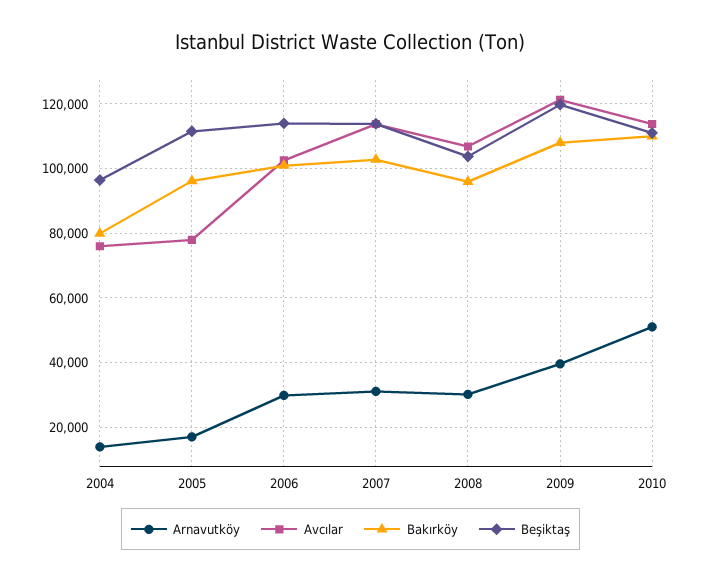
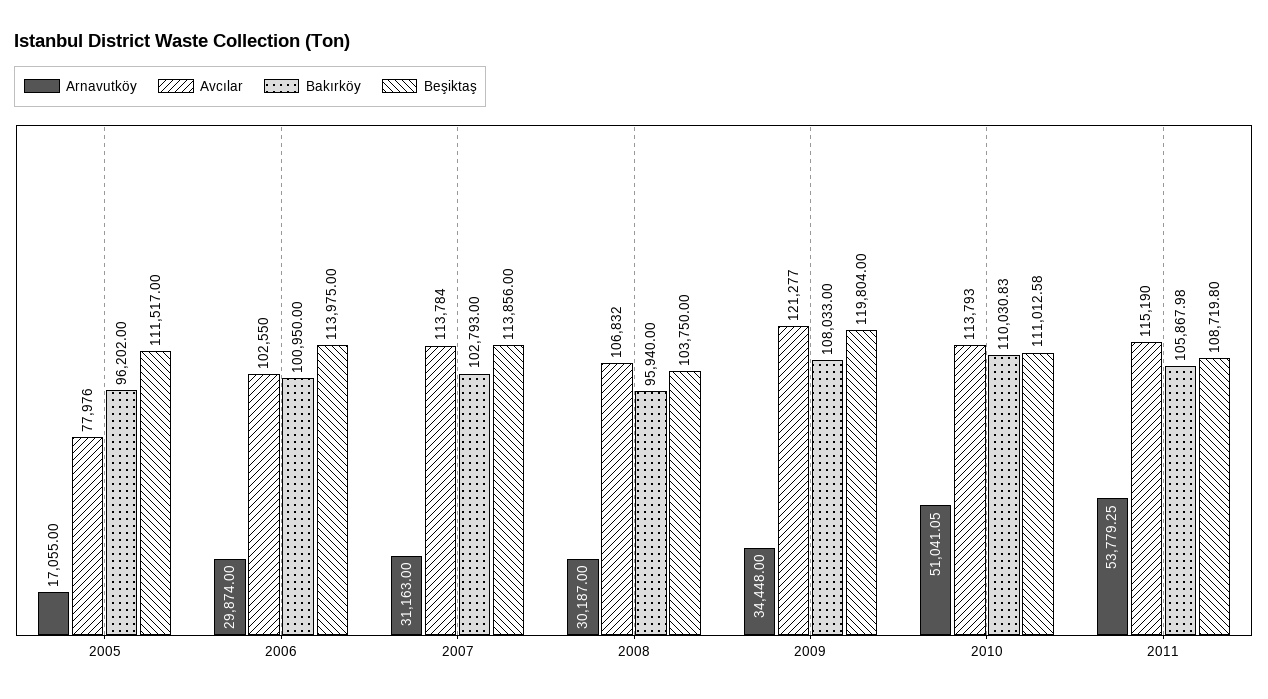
Arnavutköy, 2004: 14000 -> none
Avcılar, 2004: 76000 -> none
Bakırköy, 2004: 80000 -> none
Beşiktaş, 2004: 96000 -> none
Arnavutköy, 2009: 40000 -> 34448
Arnavutköy, 2011: none -> 53779.25
Avcılar, 2011: none -> 115190
Bakırköy, 2011: none -> 105867.98
Beşiktaş, 2011: none -> 108719.8

